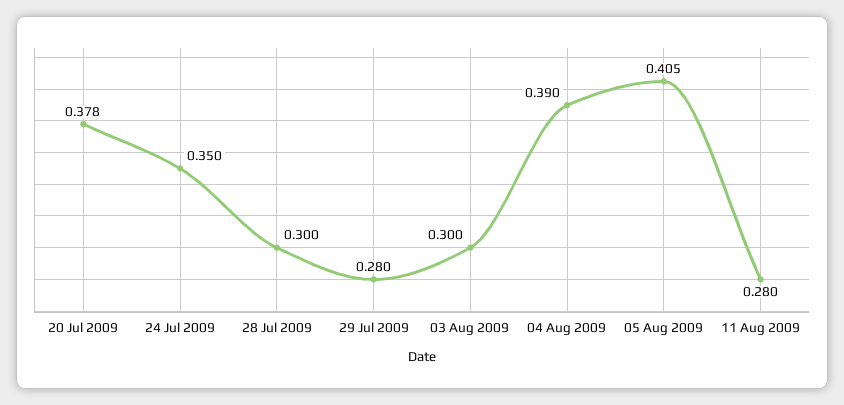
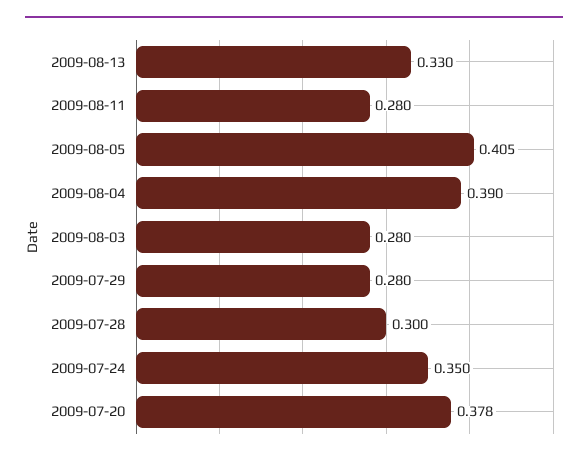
03 Aug 2009: 0.3 -> 0.28
2009-08-13: none -> 0.33

